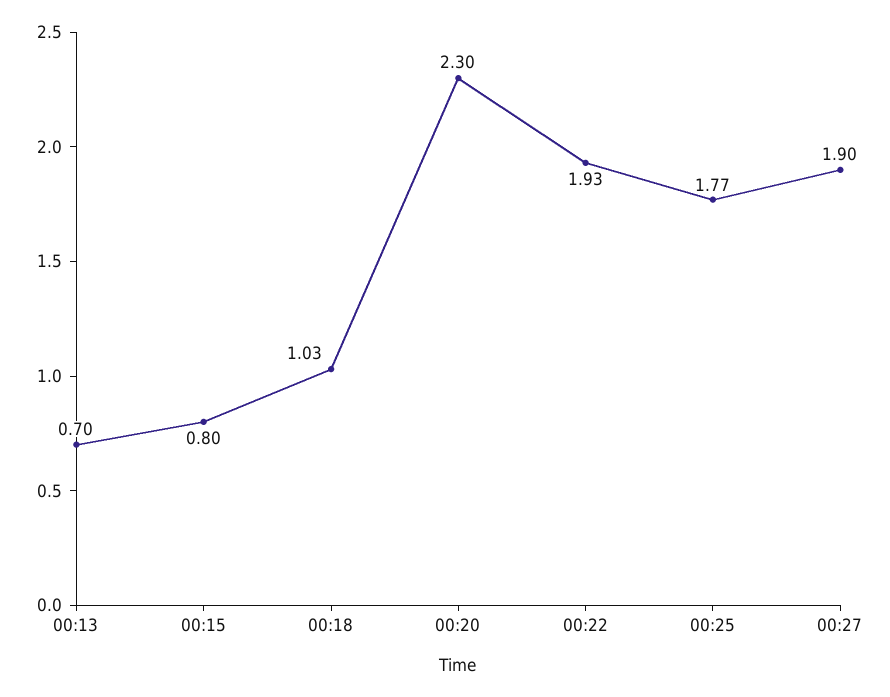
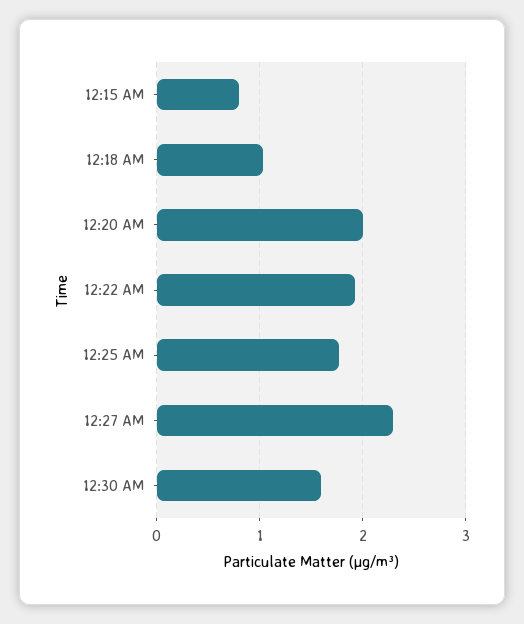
00:13: 0.7 -> none
00:20: 2.3 -> 2
00:27: 1.9 -> 2.3
12:30 AM: none -> 1.6

